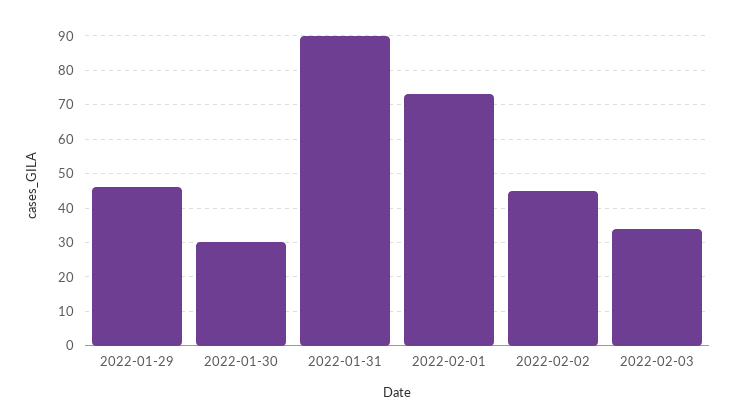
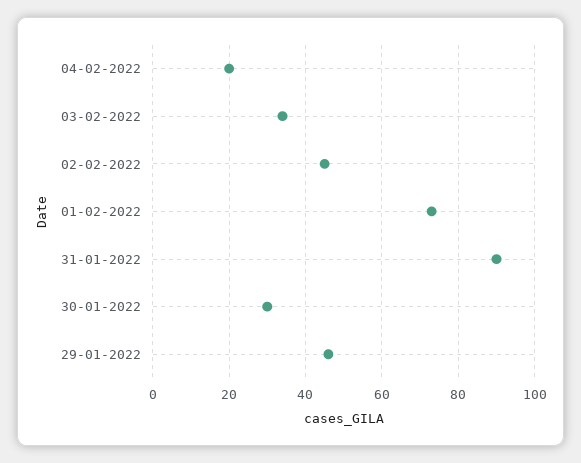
04-02-2022: none -> 20

